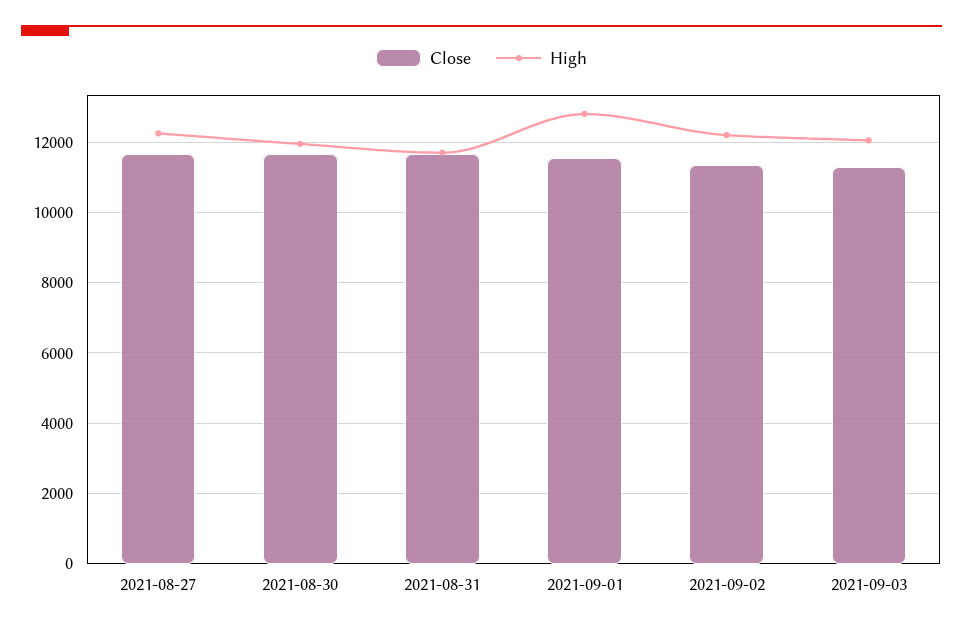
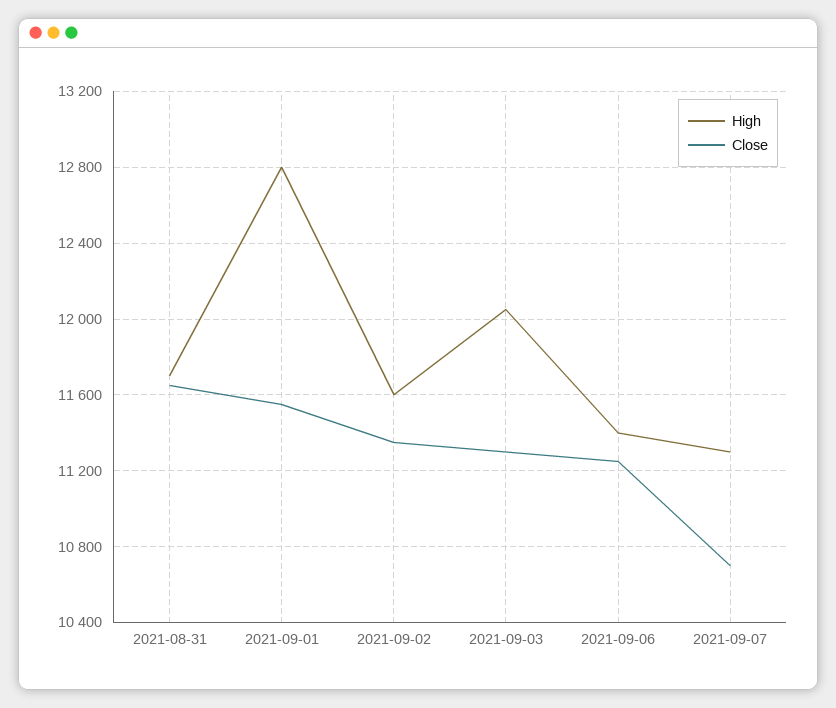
Close, 2021-08-27: 11600 -> none
High, 2021-08-27: 12200 -> none
Close, 2021-08-30: 11600 -> none
High, 2021-08-30: 12000 -> none
High, 2021-09-02: 12200 -> 11600
High, 2021-09-06: none -> 11400
Close, 2021-09-06: none -> 11250
High, 2021-09-07: none -> 11300
Close, 2021-09-07: none -> 10700

